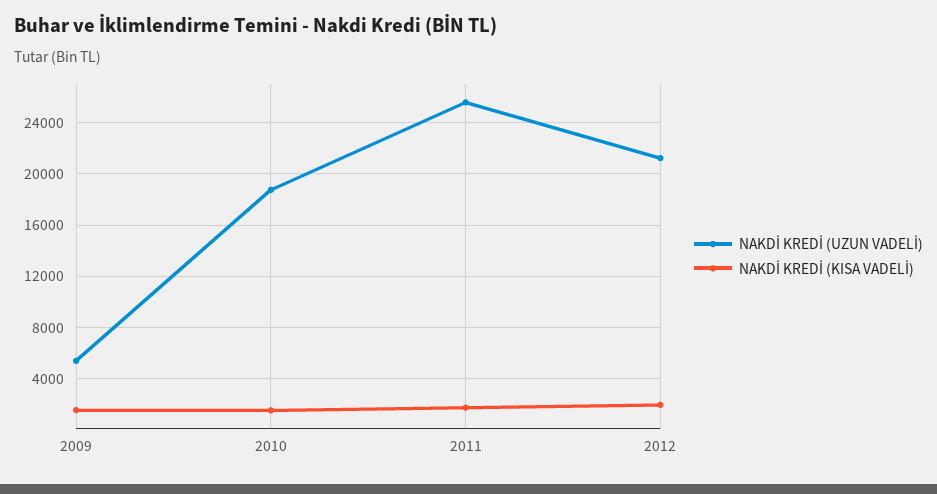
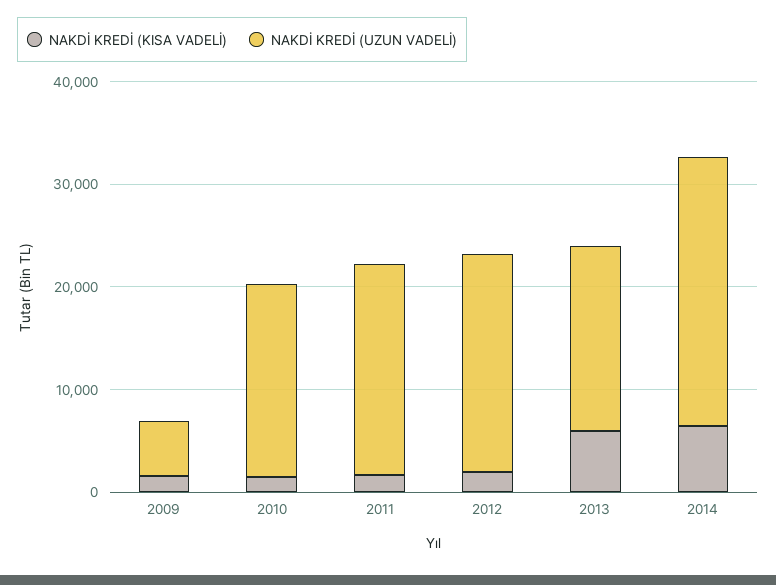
NAKDİ KREDİ (UZUN VADELİ), 2011: 25500 -> 20000
NAKDİ KREDİ (KISA VADELİ), 2013: none -> 6000
NAKDİ KREDİ (UZUN VADELİ), 2013: none -> 18000
NAKDİ KREDİ (KISA VADELİ), 2014: none -> 6000
NAKDİ KREDİ (UZUN VADELİ), 2014: none -> 26000

